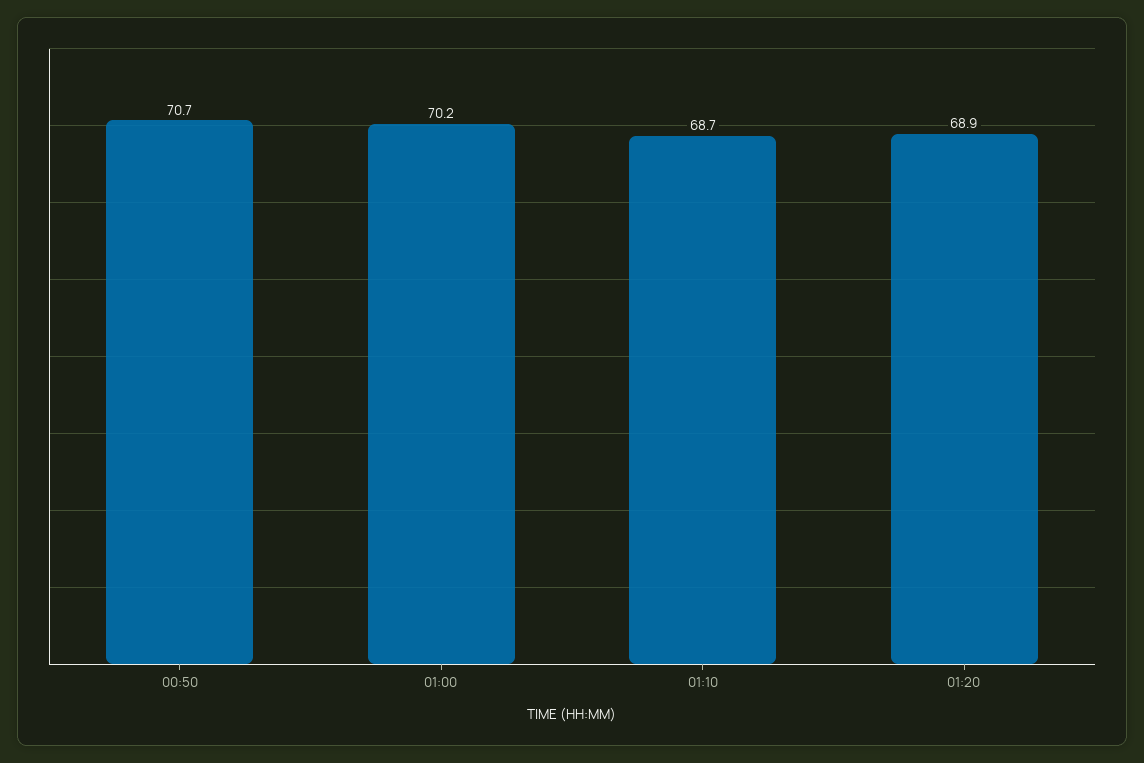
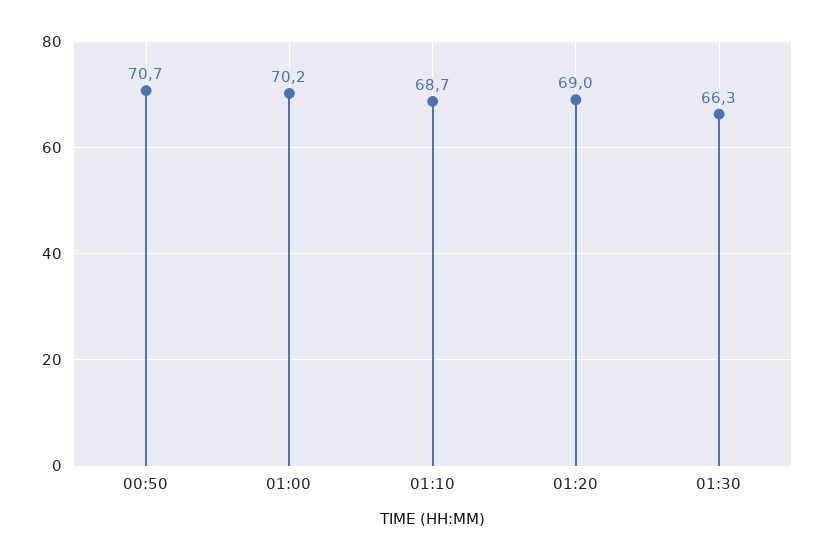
01:20: 68.9 -> 69
01:30: none -> 66.3

